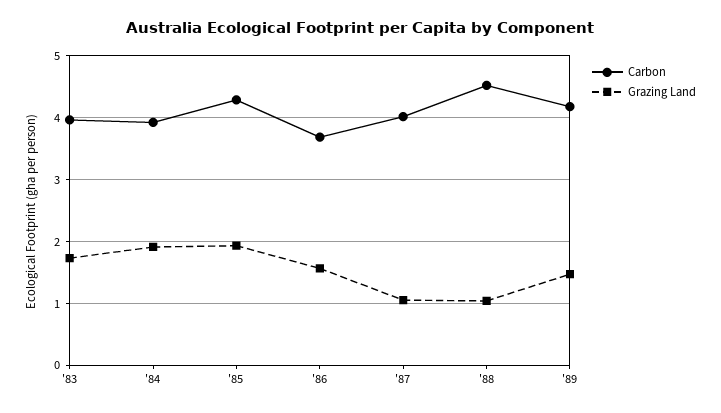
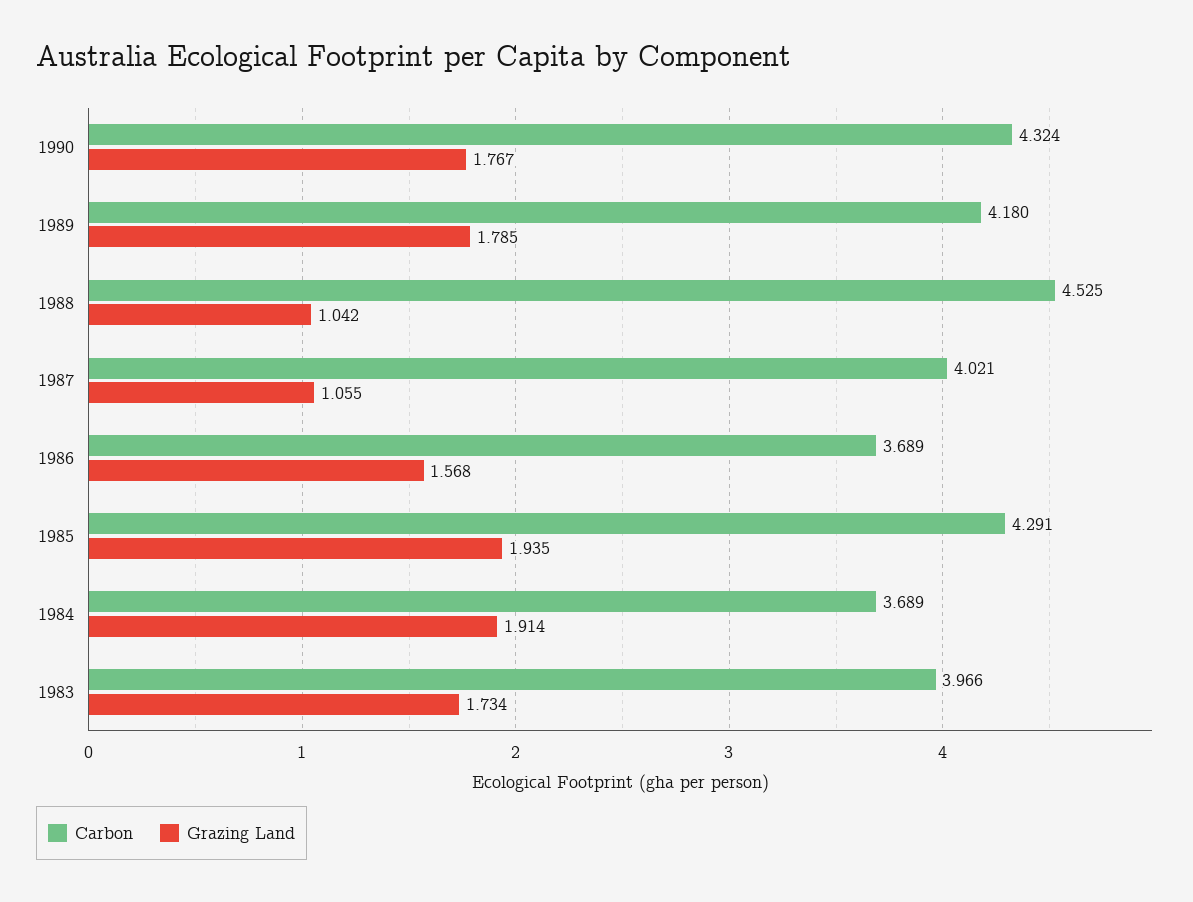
Carbon, '84: 3.9 -> 3.689
Grazing Land, '89: 1.5 -> 1.785
Carbon, 1990: none -> 4.324
Grazing Land, 1990: none -> 1.767

